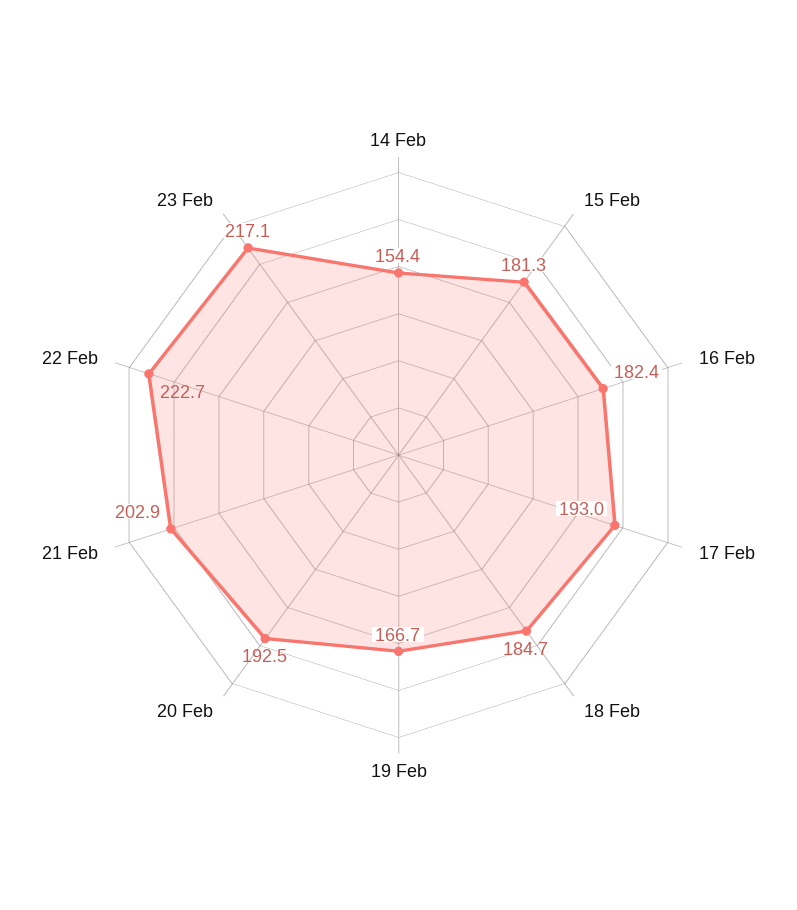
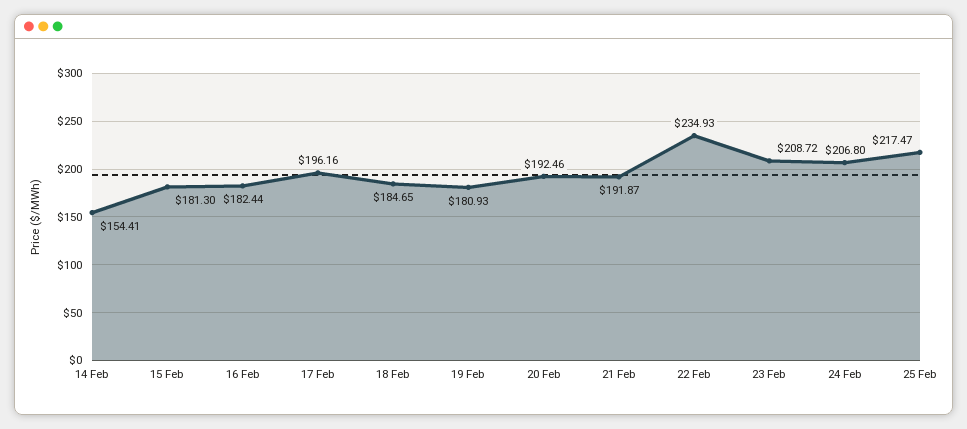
17 Feb: 193 -> 196.16
19 Feb: 166.7 -> 180.93
21 Feb: 202.9 -> 191.87
22 Feb: 222.7 -> 234.93
23 Feb: 217.1 -> 208.72
24 Feb: none -> 206.8
25 Feb: none -> 217.47

